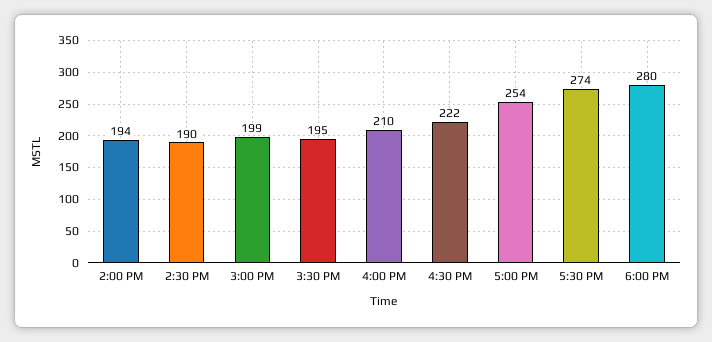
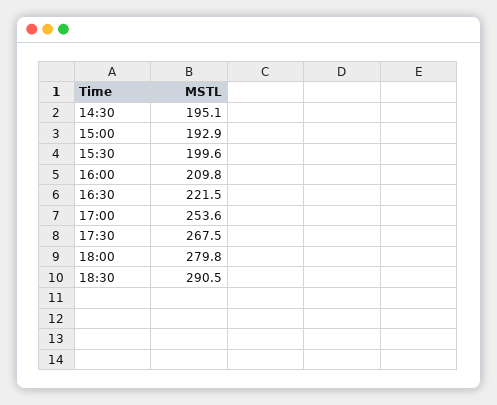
2:00 PM: 194 -> none
2:30 PM: 190 -> 195.1
3:00 PM: 199 -> 192.9
3:30 PM: 195 -> 199.6
5:30 PM: 274 -> 267.5
18:30: none -> 290.5

